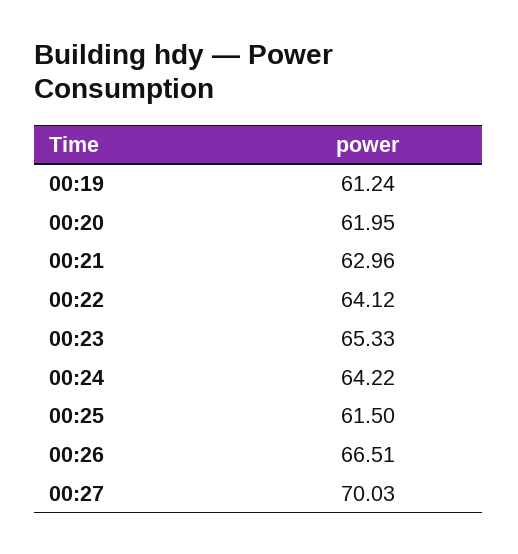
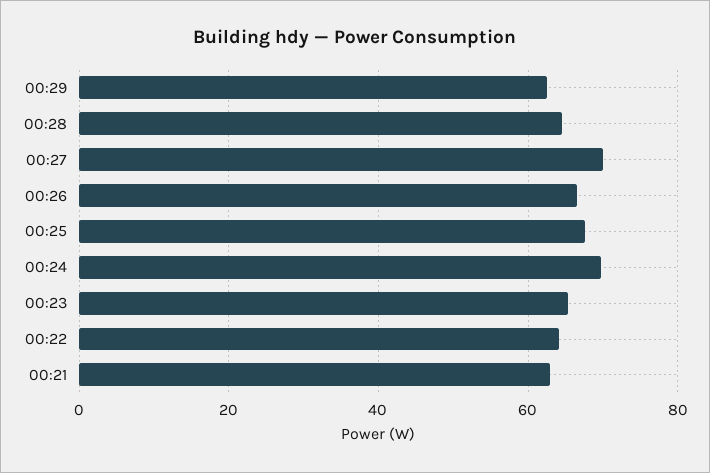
00:19: 61.24 -> none
00:20: 61.95 -> none
00:24: 64.22 -> 70
00:25: 61.5 -> 68
00:29: none -> 62
00:28: none -> 64

